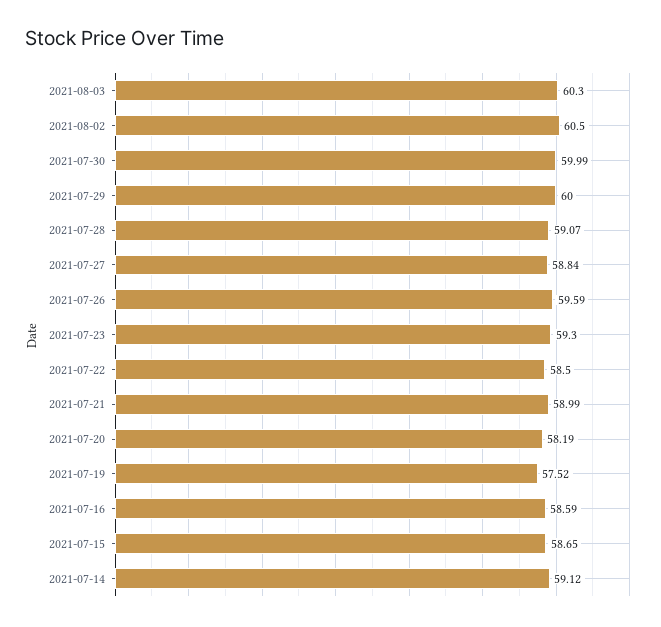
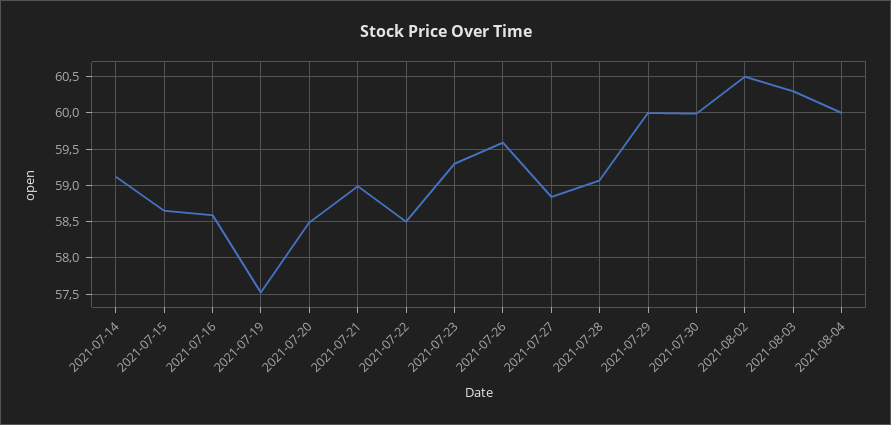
2021-07-20: 58.19 -> 58.5
2021-08-04: none -> 60

